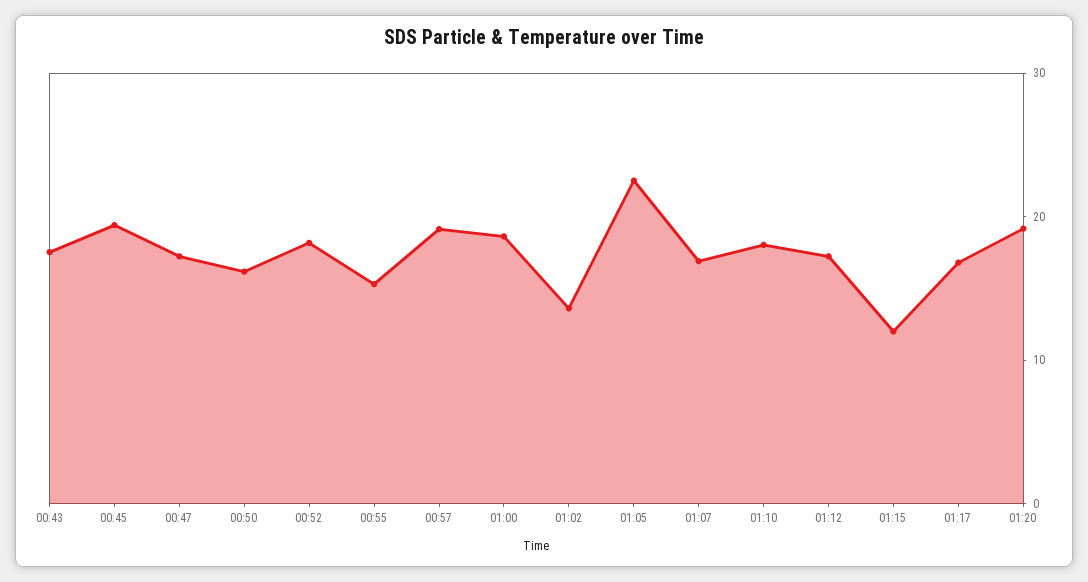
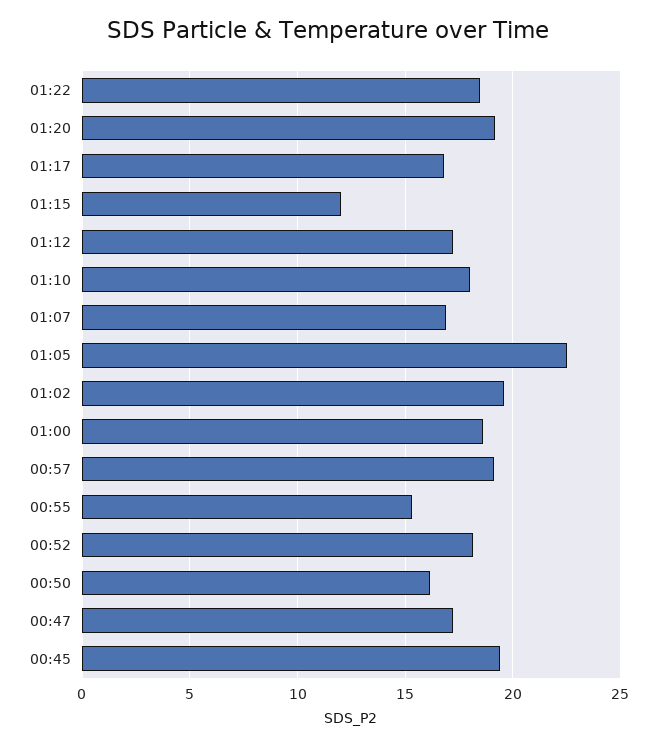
00:43: 18 -> none
01:02: 14 -> 19.5
01:22: none -> 18.5

